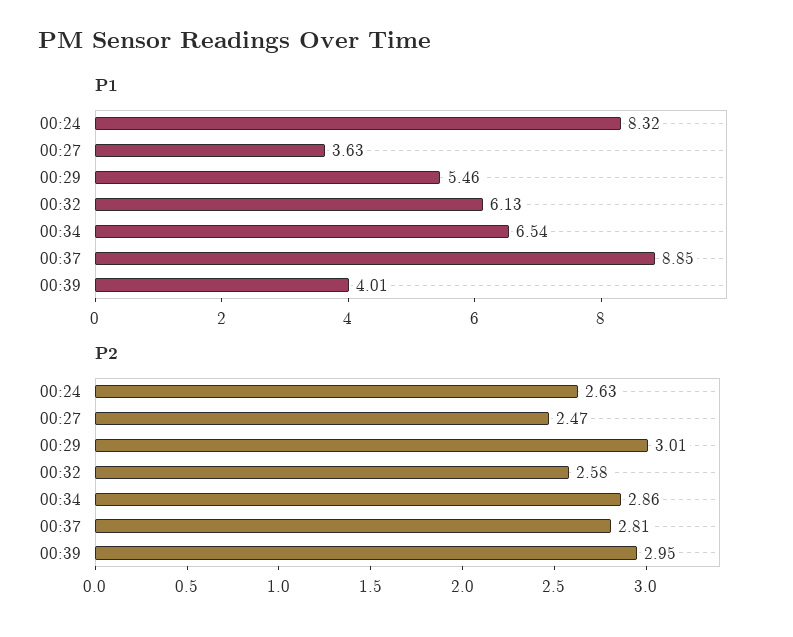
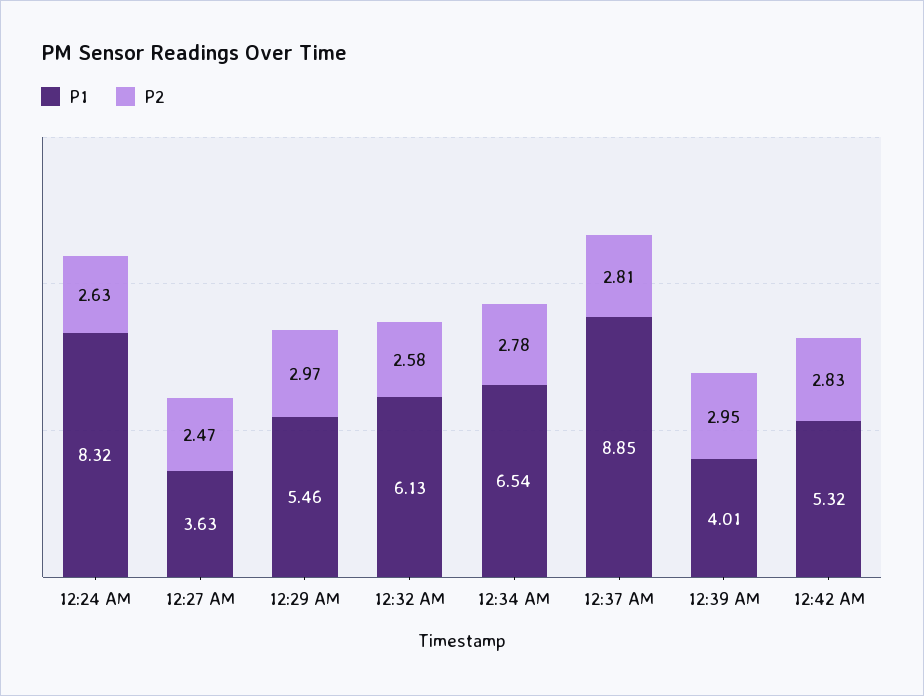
P2, 00:29: 3.01 -> 2.97
P2, 00:34: 2.86 -> 2.78
P1, 12:42 AM: none -> 5.32
P2, 12:42 AM: none -> 2.83

